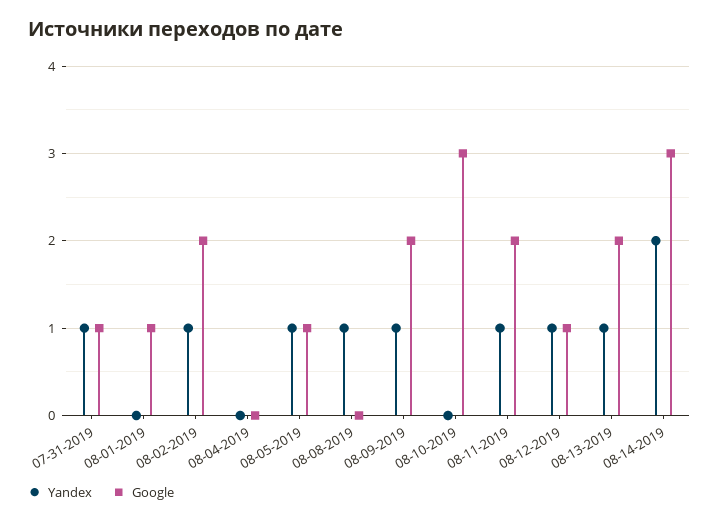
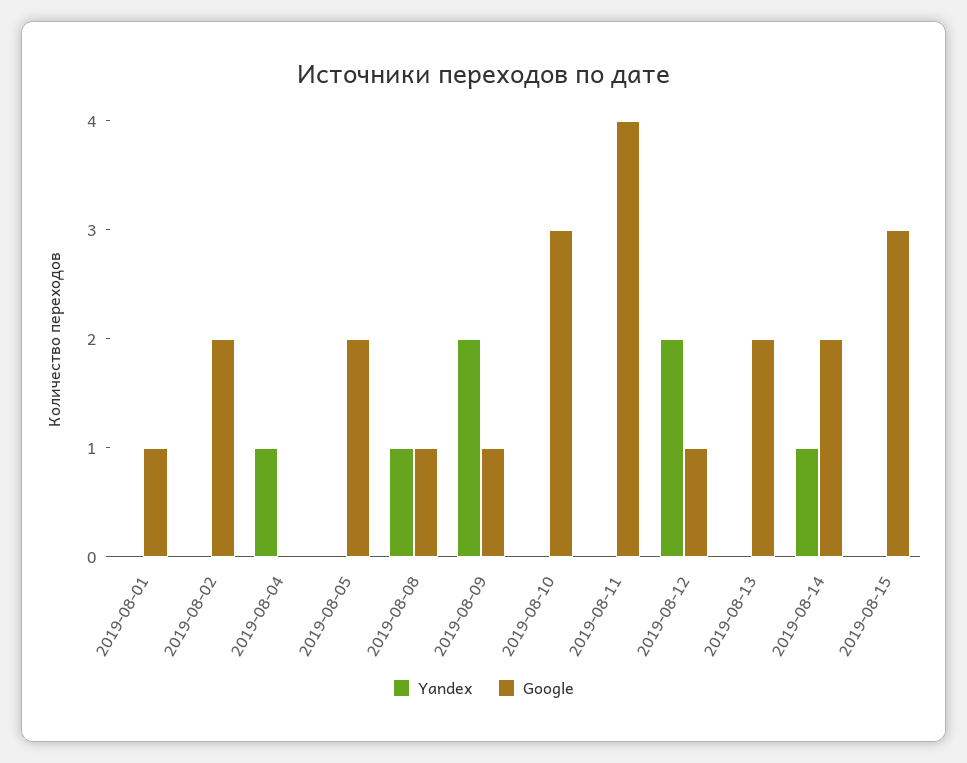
Yandex, 07-31-2019: 1 -> none
Google, 07-31-2019: 1 -> none
Yandex, 08-02-2019: 1 -> 0
Yandex, 08-04-2019: 0 -> 1
Yandex, 08-05-2019: 1 -> 0
Google, 08-05-2019: 1 -> 2
Google, 08-08-2019: 0 -> 1
Yandex, 08-09-2019: 1 -> 2
Google, 08-09-2019: 2 -> 1
Yandex, 08-11-2019: 1 -> 0
Google, 08-11-2019: 2 -> 4
Yandex, 08-12-2019: 1 -> 2
Yandex, 08-13-2019: 1 -> 0
Yandex, 08-14-2019: 2 -> 1
Google, 08-14-2019: 3 -> 2
Yandex, 2019-08-15: none -> 0
Google, 2019-08-15: none -> 3

